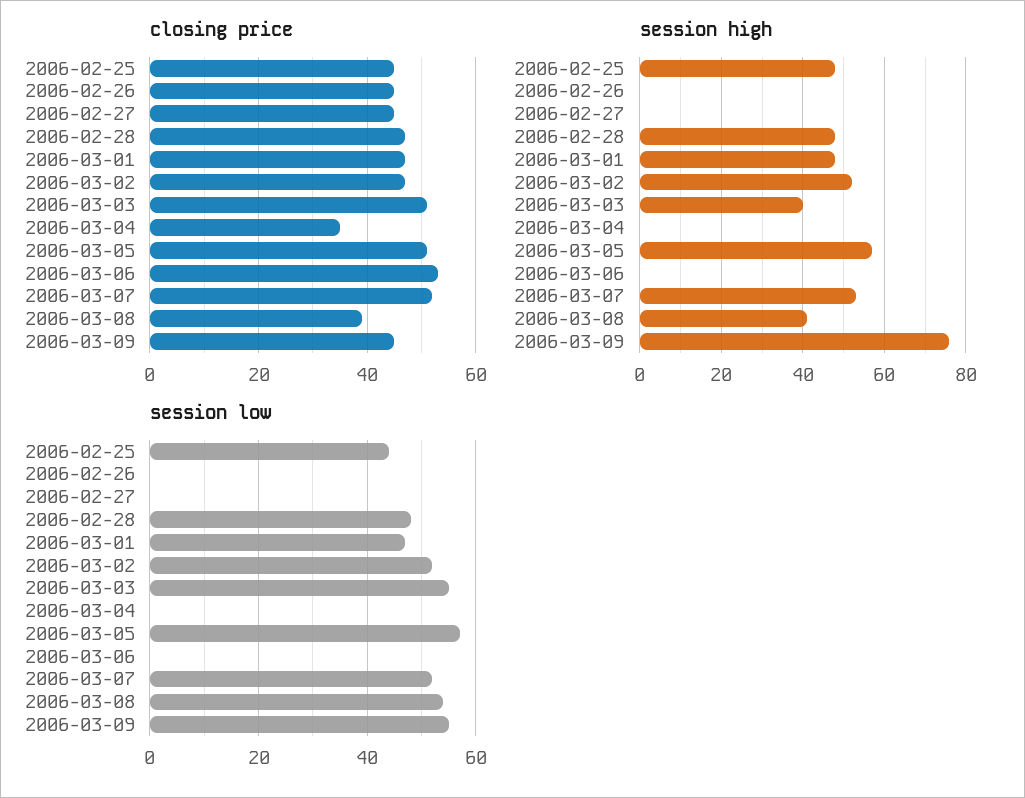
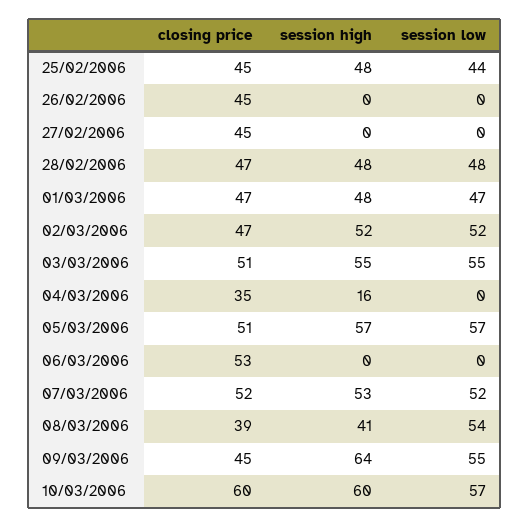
session high, 2006-03-03: 40 -> 55
session high, 2006-03-04: 0 -> 16
session high, 2006-03-09: 75 -> 64
closing price, 10/03/2006: none -> 60
session high, 10/03/2006: none -> 60
session low, 10/03/2006: none -> 57

